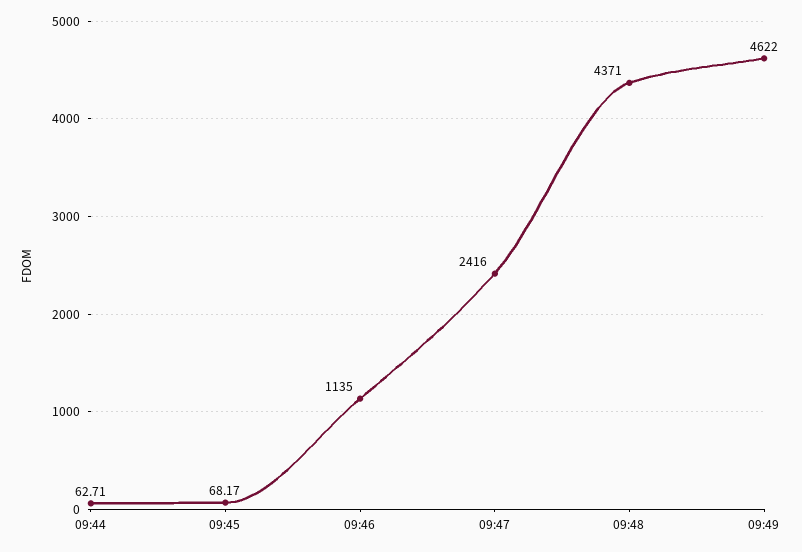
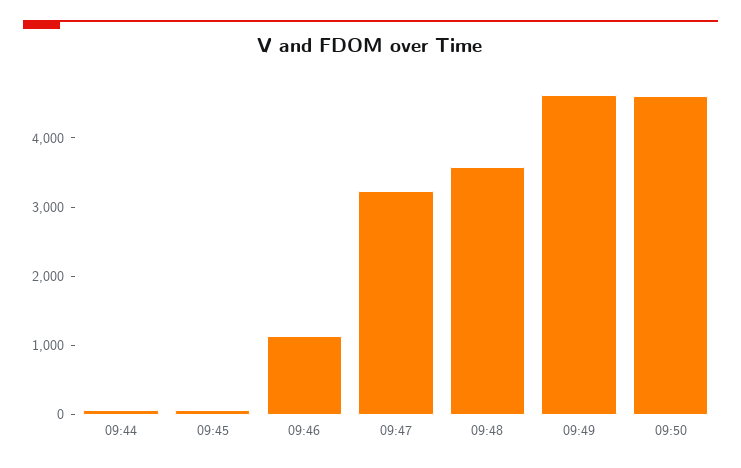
09:47: 2416 -> 3200
09:48: 4371 -> 3600
09:50: none -> 4600

